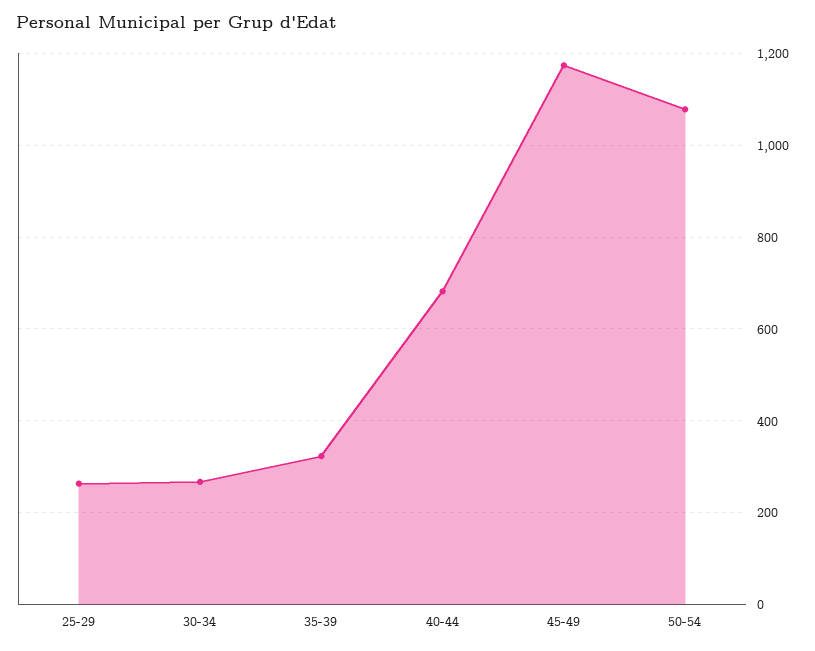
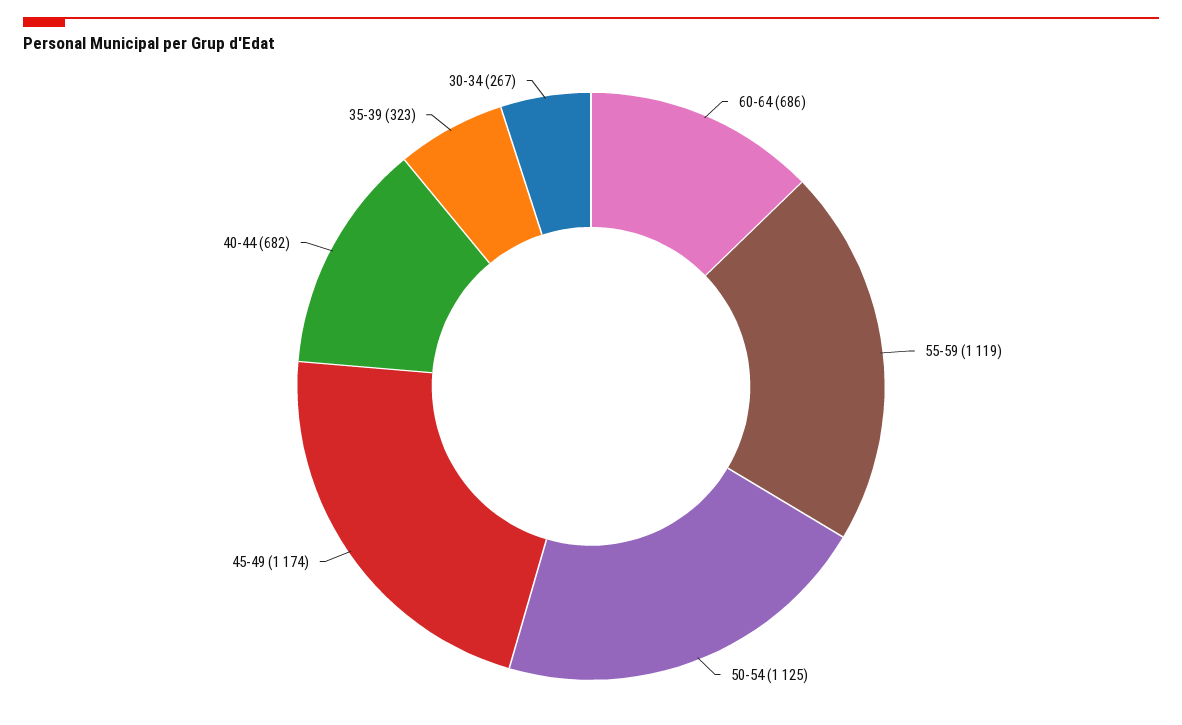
25-29: 260 -> none
50-54: 1080 -> 1125
60-64: none -> 686
55-59: none -> 1119

